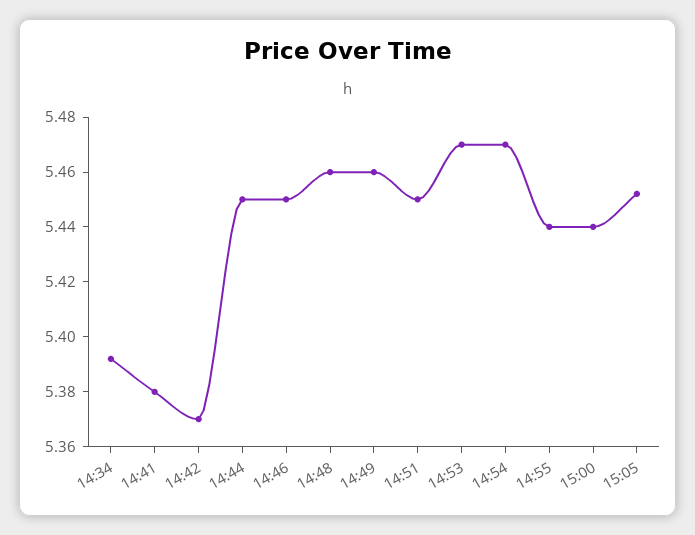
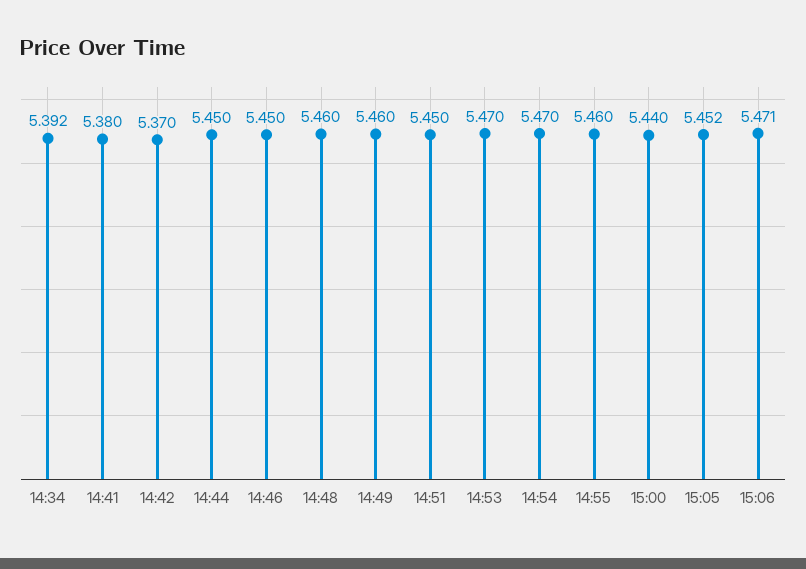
14:55: 5.44 -> 5.46
15:06: none -> 5.471

